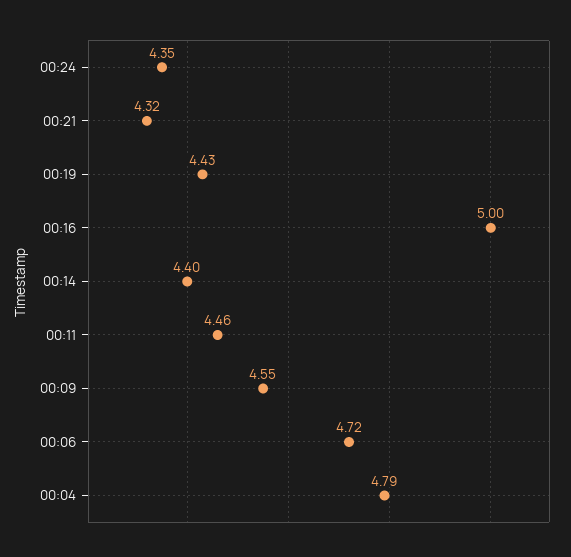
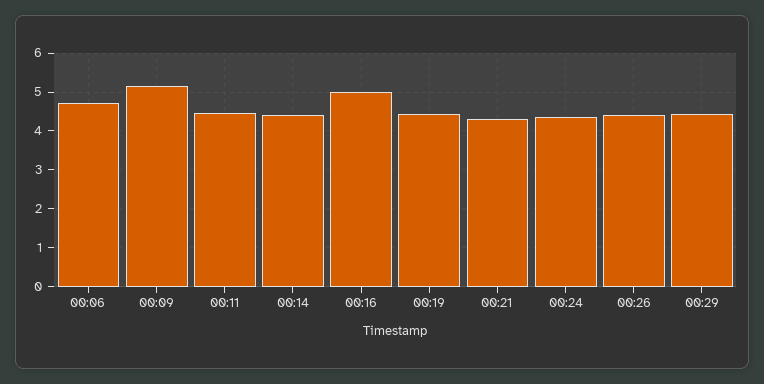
00:09: 4.55 -> 5.2
00:04: 4.79 -> none
00:26: none -> 4.4
00:29: none -> 4.4

